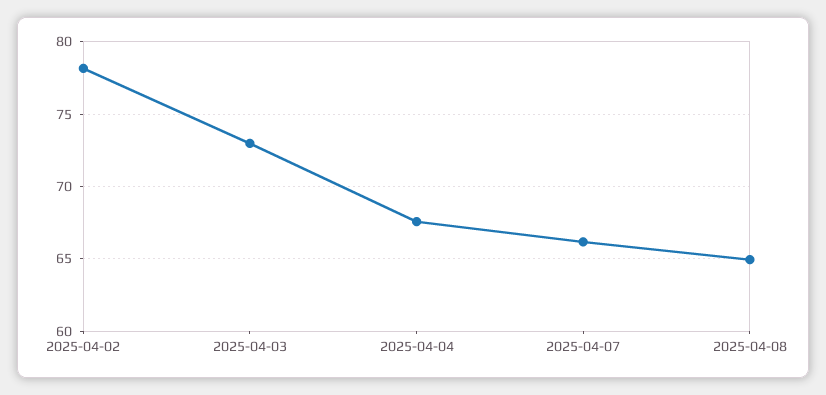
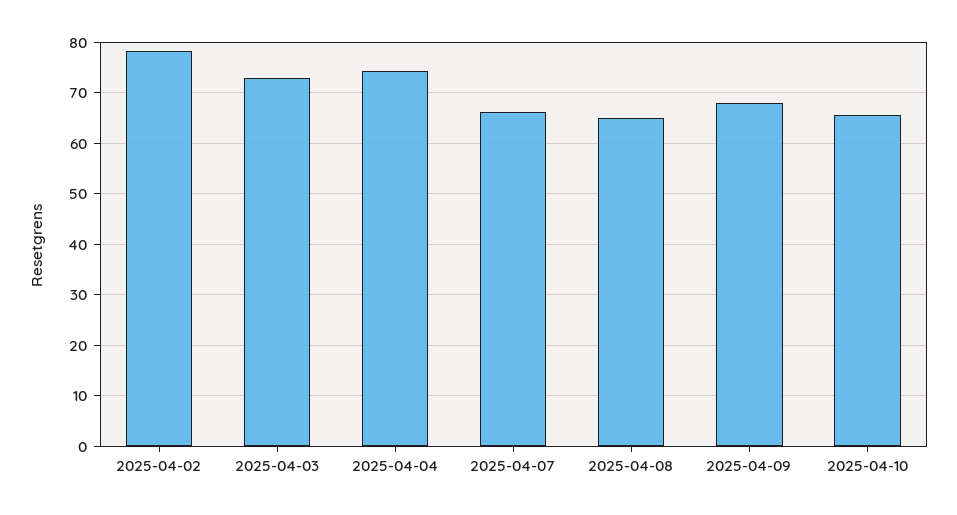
2025-04-04: 67.5 -> 74
2025-04-09: none -> 68
2025-04-10: none -> 66

